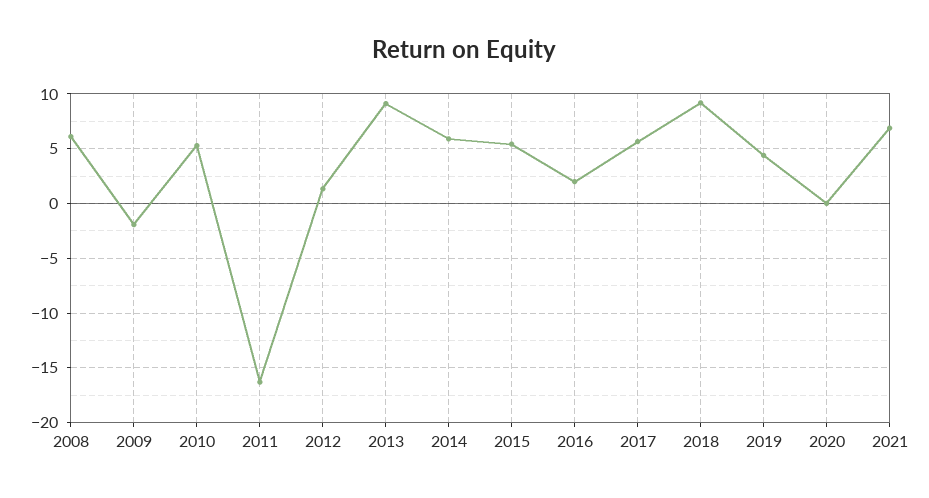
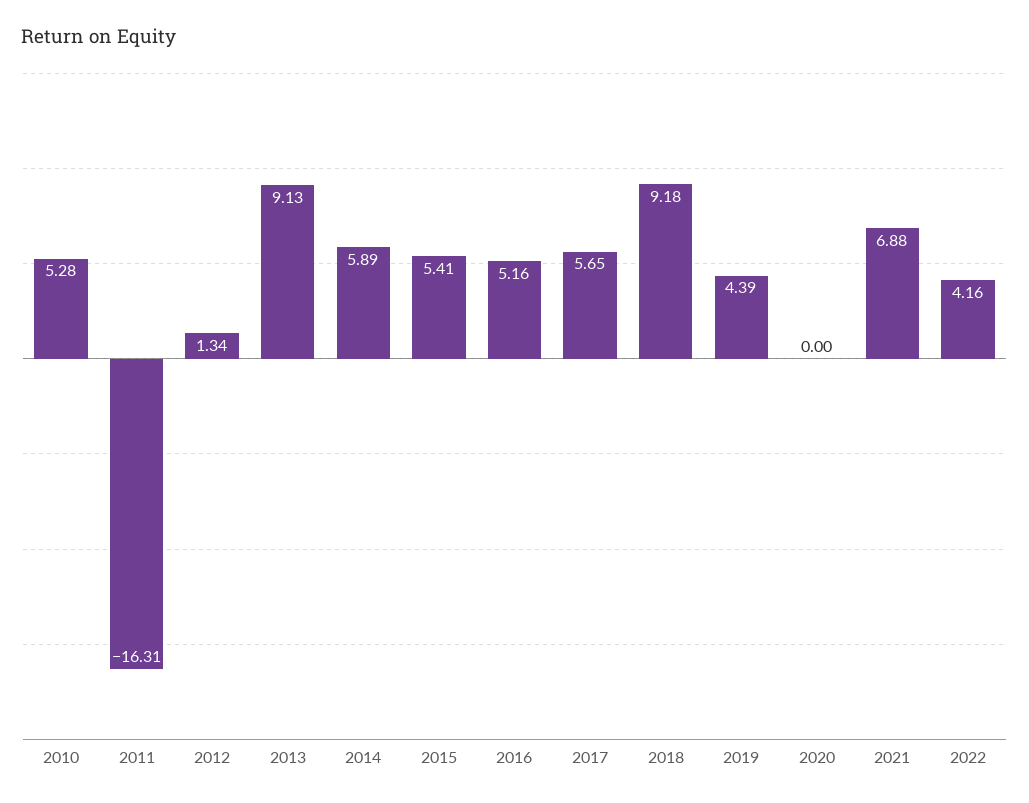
2008: 6 -> none
2009: -2 -> none
2016: 2 -> 5.16
2022: none -> 4.16

